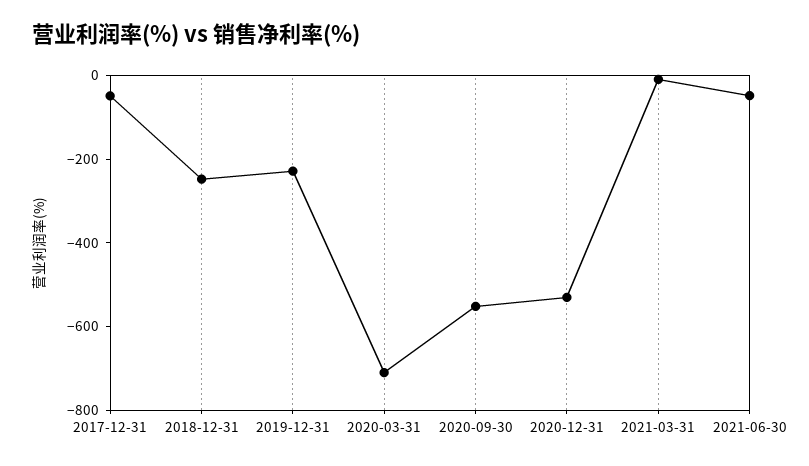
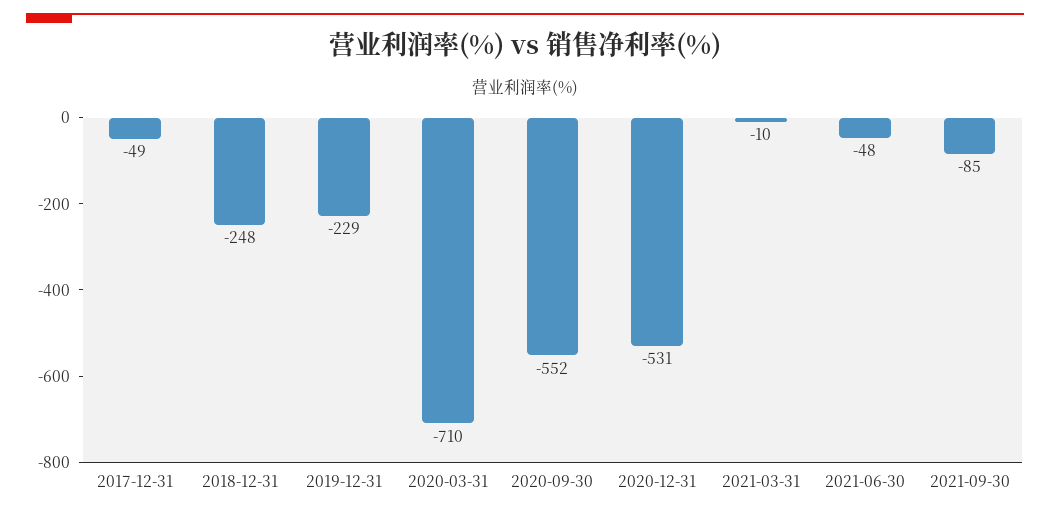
2021-09-30: none -> -85

